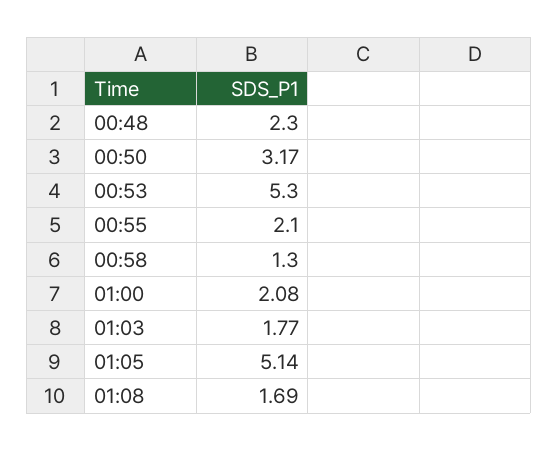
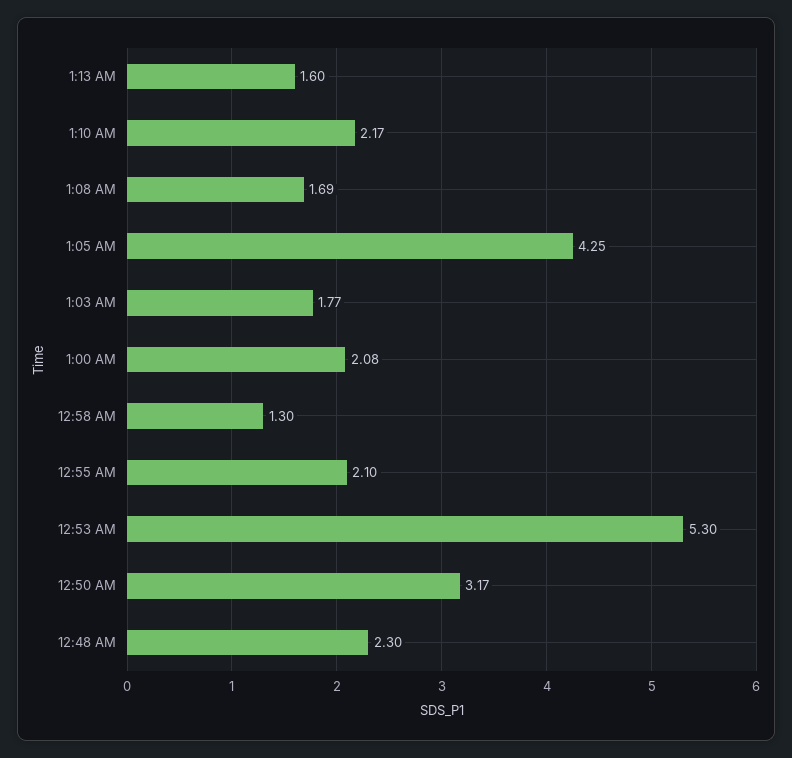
01:05: 5.14 -> 4.25
1:13 AM: none -> 1.6
1:10 AM: none -> 2.17

